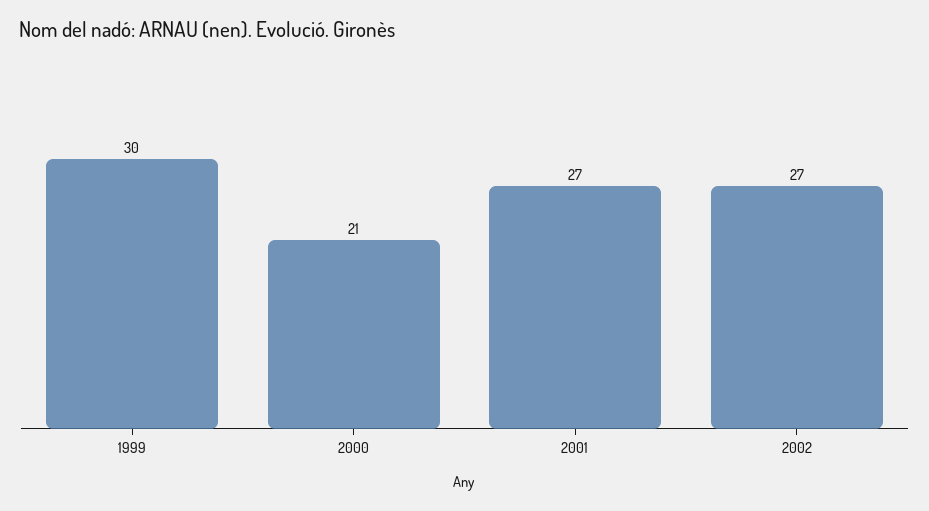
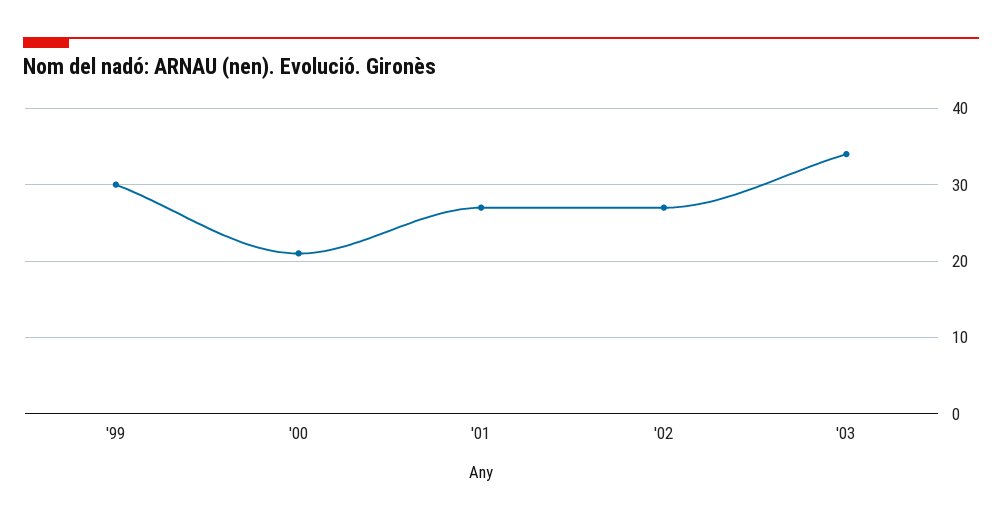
'03: none -> 34

